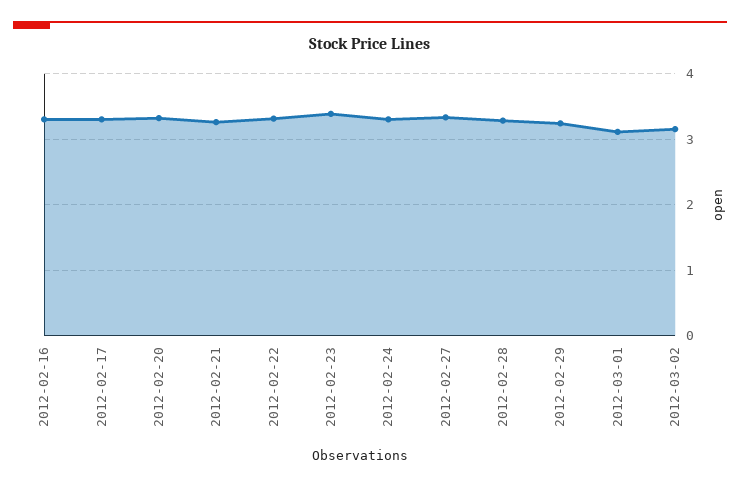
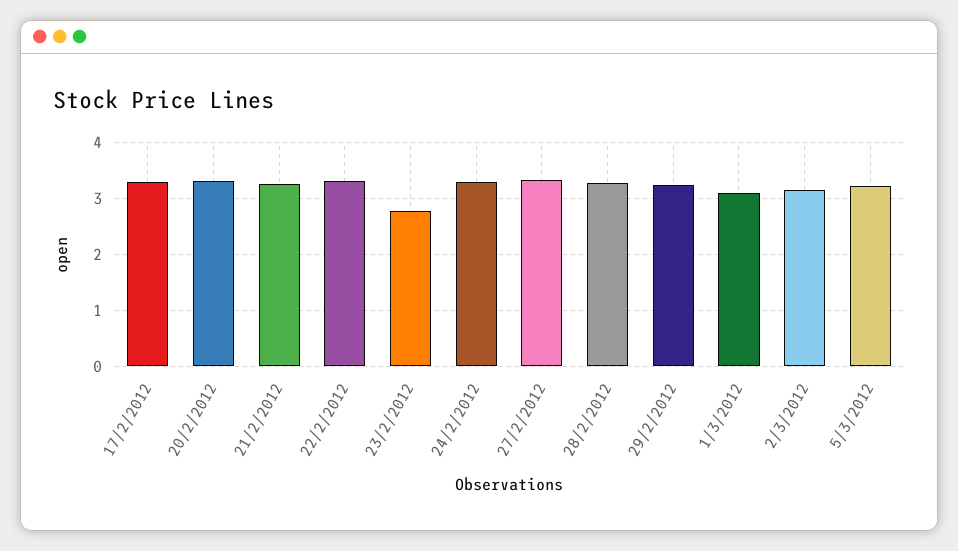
2012-02-16: 3.3 -> none
2012-02-23: 3.4 -> 2.8
5/3/2012: none -> 3.2

